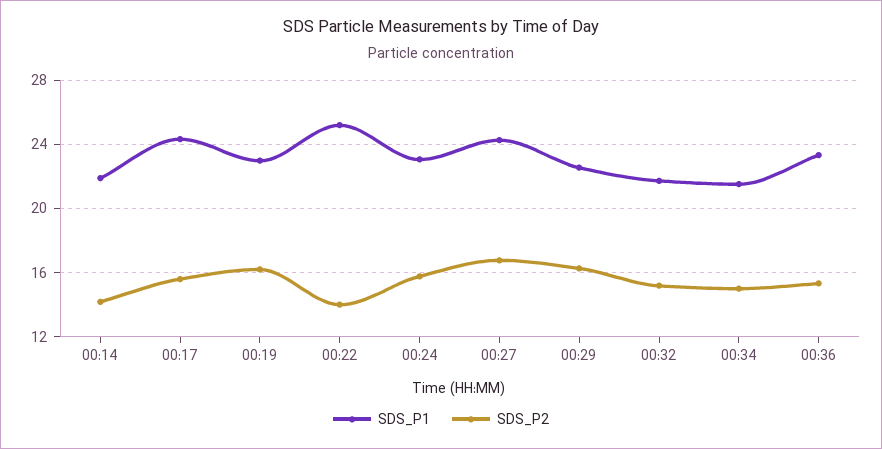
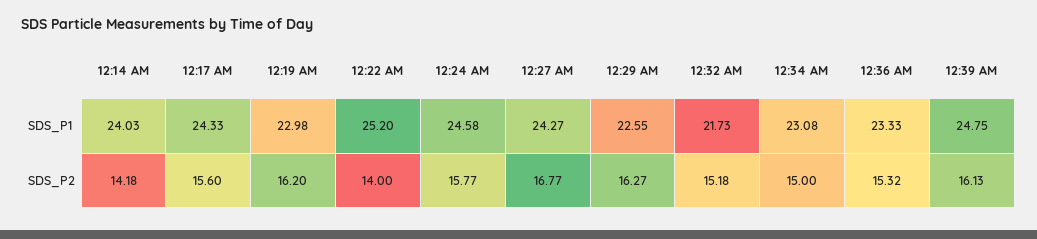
SDS_P1, 00:14: 22 -> 24.03
SDS_P1, 00:24: 23 -> 24.58
SDS_P1, 00:34: 21.5 -> 23.08
SDS_P1, 12:39 AM: none -> 24.75
SDS_P2, 12:39 AM: none -> 16.13

